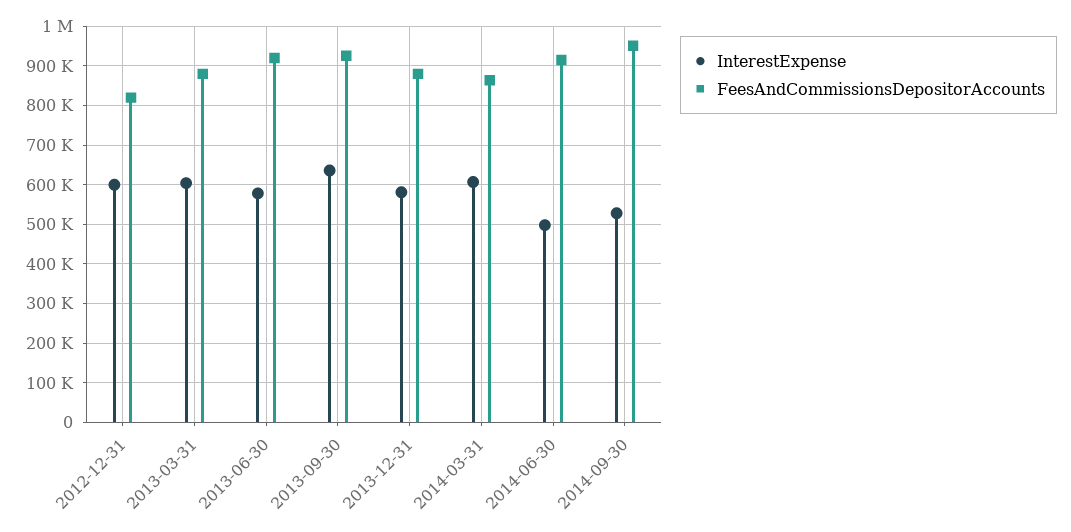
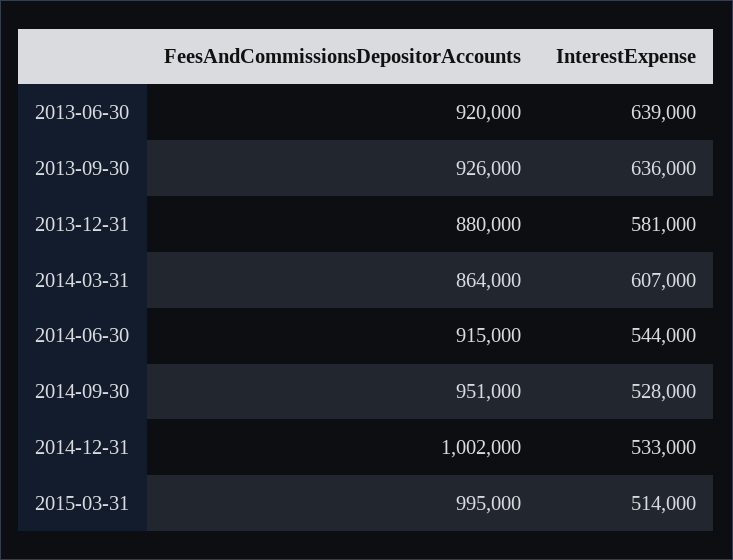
InterestExpense, 2012-12-31: 600000 -> none
FeesAndCommissionsDepositorAccounts, 2012-12-31: 820000 -> none
InterestExpense, 2013-03-31: 600000 -> none
FeesAndCommissionsDepositorAccounts, 2013-03-31: 880000 -> none
InterestExpense, 2013-06-30: 580000 -> 639000
InterestExpense, 2014-06-30: 500000 -> 544000
FeesAndCommissionsDepositorAccounts, 2014-12-31: none -> 1002000
InterestExpense, 2014-12-31: none -> 533000
FeesAndCommissionsDepositorAccounts, 2015-03-31: none -> 995000
InterestExpense, 2015-03-31: none -> 514000

